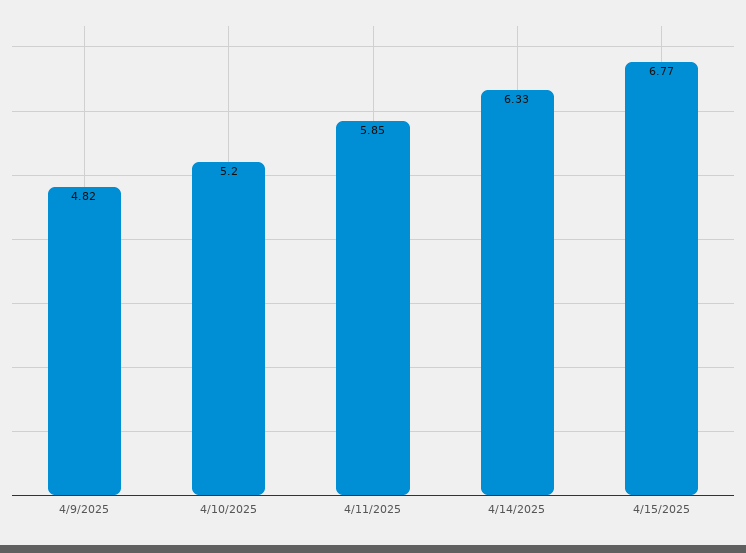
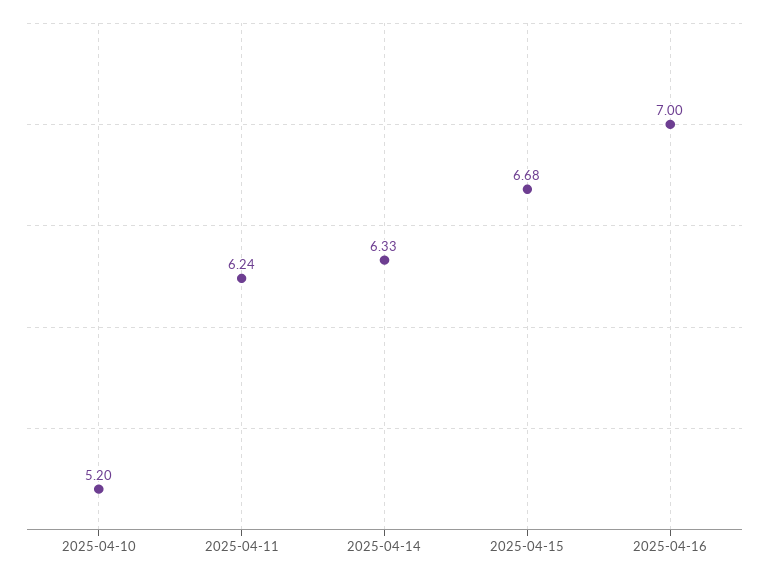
4/9/2025: 4.82 -> none
4/11/2025: 5.85 -> 6.24
4/15/2025: 6.77 -> 6.68
2025-04-16: none -> 7

